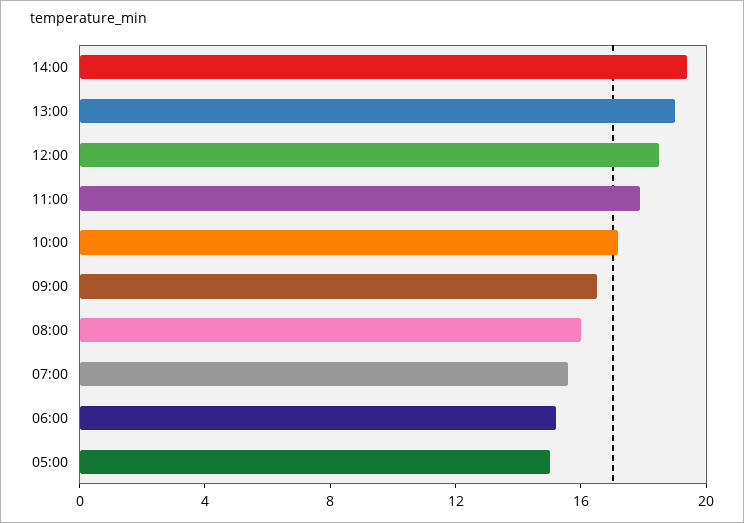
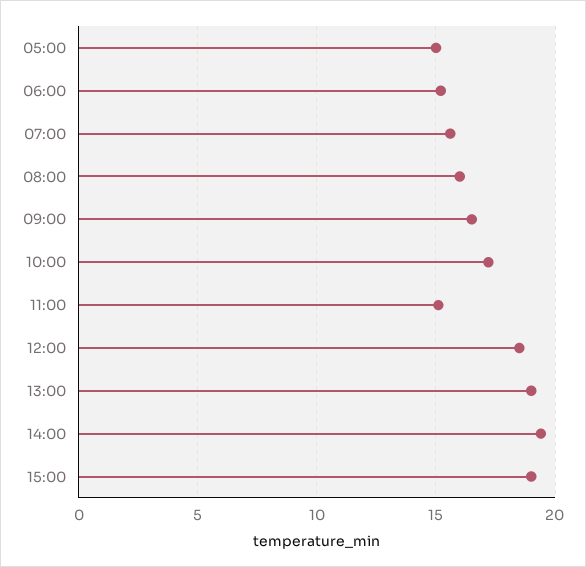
11:00: 18 -> 15
15:00: none -> 19

